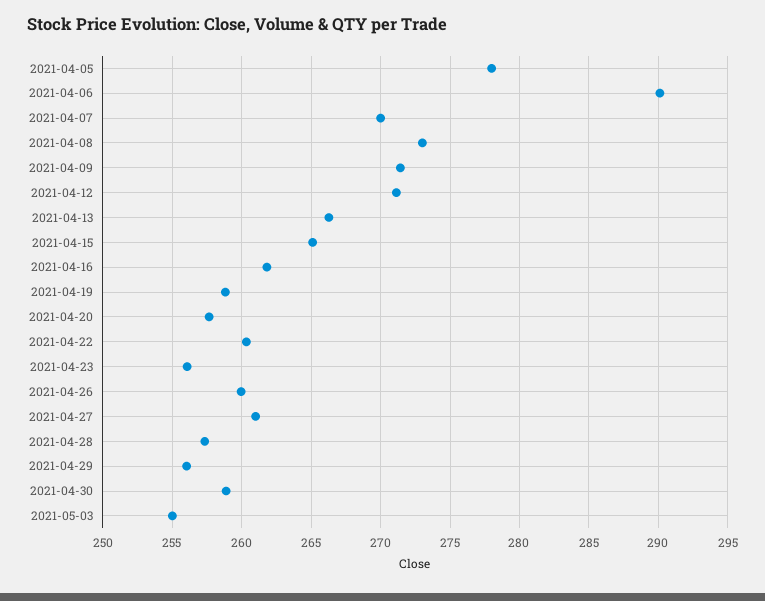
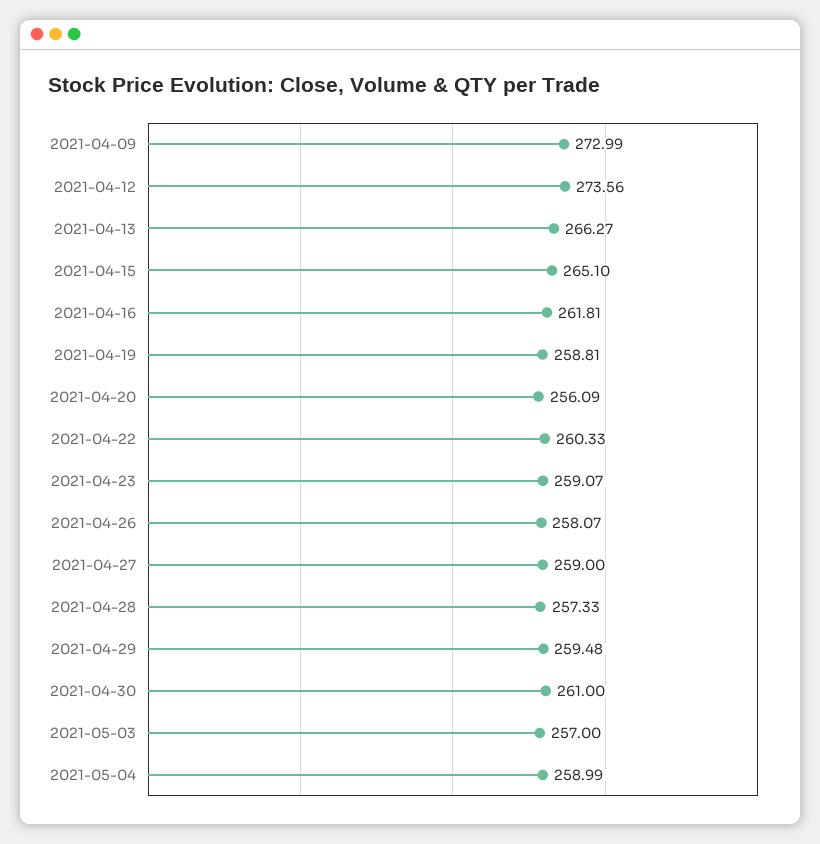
2021-04-05: 278 -> none
2021-04-06: 290 -> none
2021-04-07: 270 -> none
2021-04-08: 273 -> none
2021-04-09: 271.5 -> 272.99
2021-04-12: 271 -> 273.56
2021-04-20: 257.5 -> 256.09
2021-04-23: 256 -> 259.07
2021-04-26: 260 -> 258.07
2021-04-27: 261 -> 259
2021-04-29: 256 -> 259.48
2021-04-30: 259 -> 261
2021-05-03: 255 -> 257
2021-05-04: none -> 258.99

